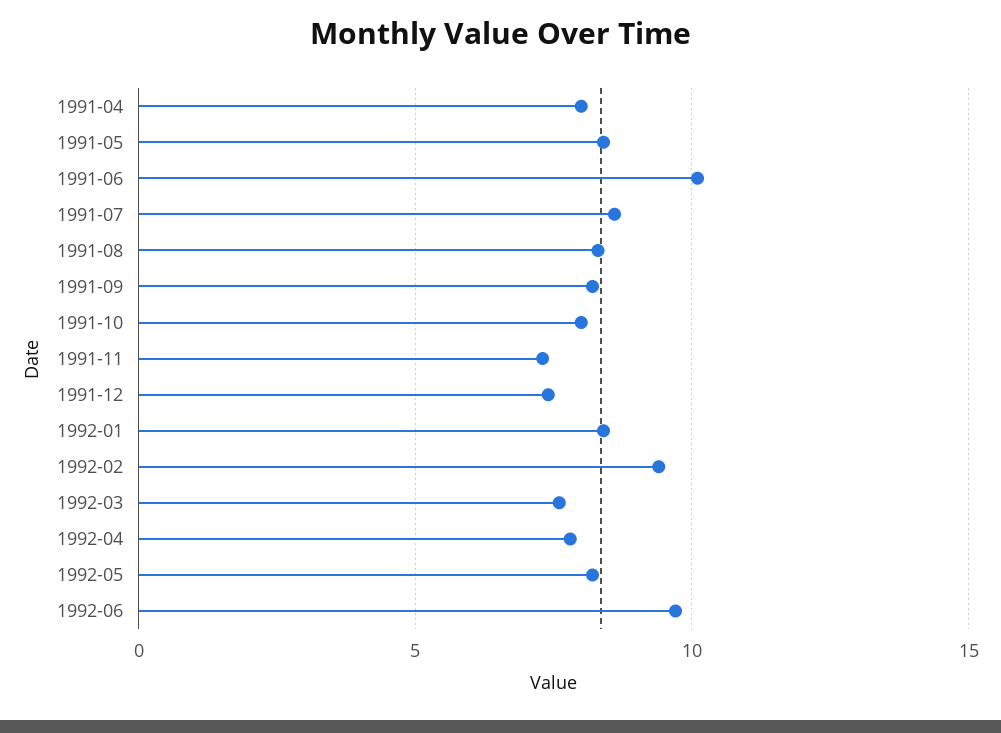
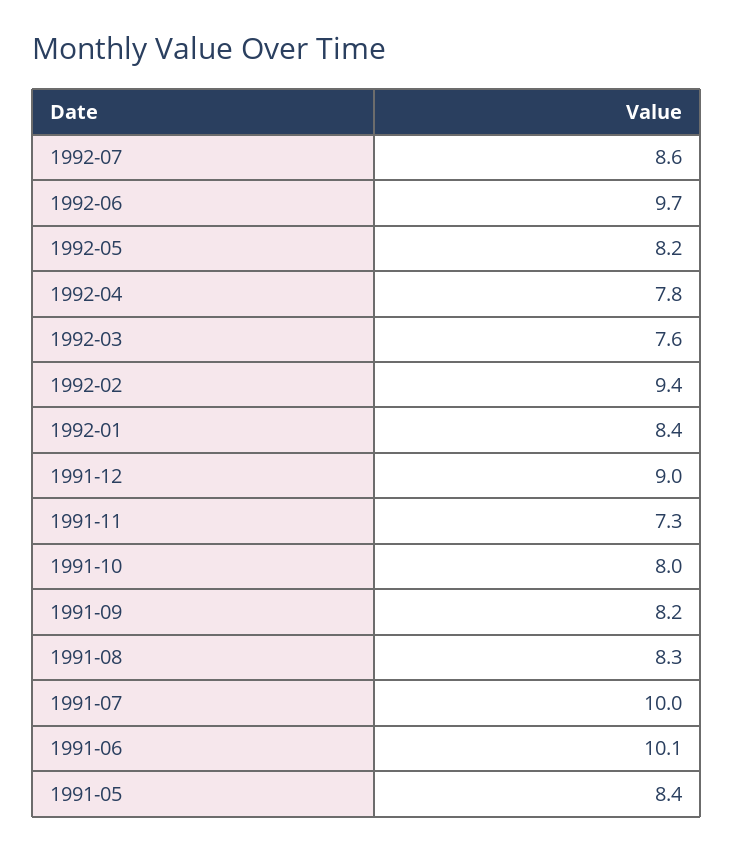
1991-04: 8 -> none
1991-07: 8.5 -> 10
1991-12: 7.5 -> 9
1992-07: none -> 8.6

